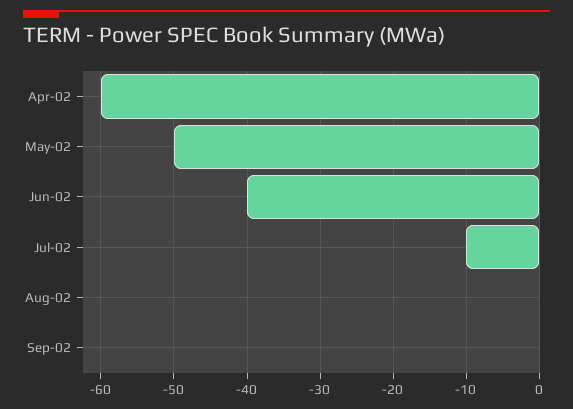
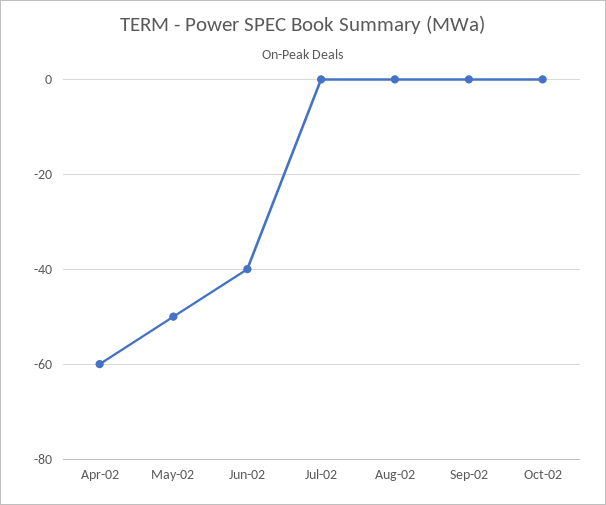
Jul-02: -10 -> 0
Oct-02: none -> 0

